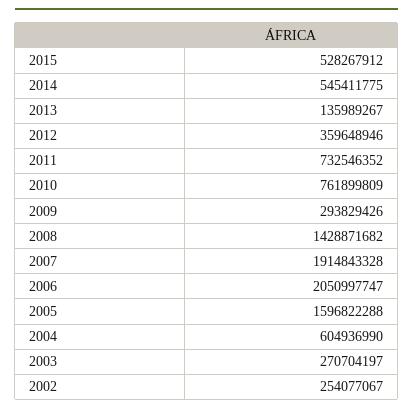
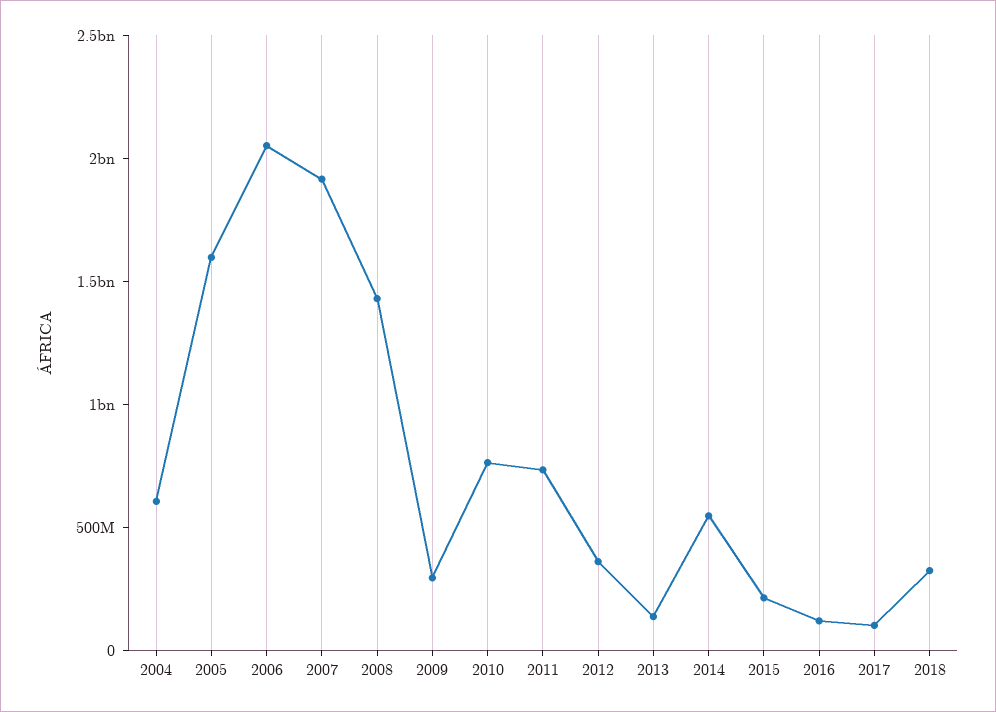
2015: 528267912 -> 200000000
2003: 270704197 -> none
2002: 254077067 -> none
2016: none -> 100000000
2017: none -> 100000000
2018: none -> 300000000

